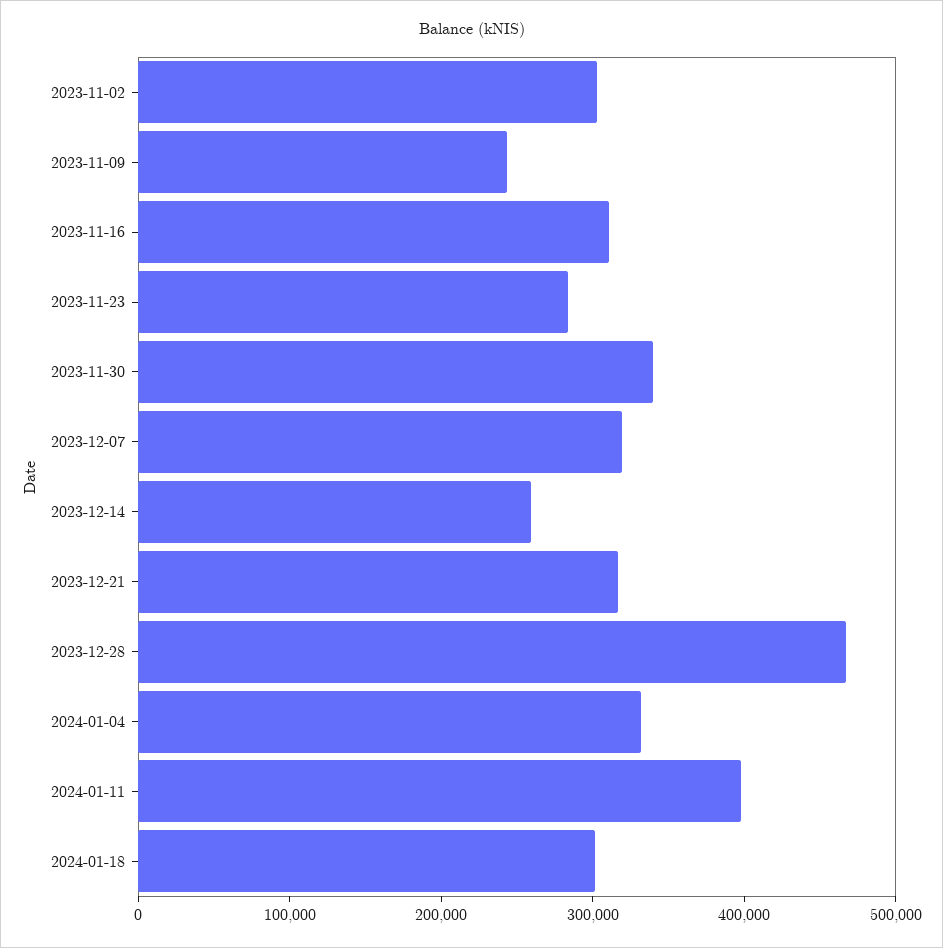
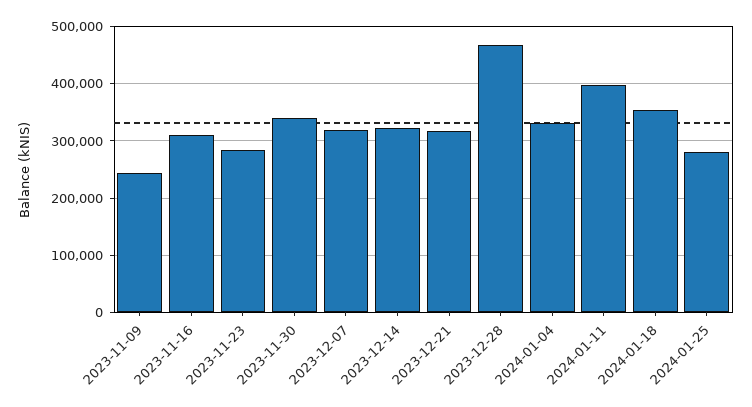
2023-11-02: 300000 -> none
2023-12-14: 260000 -> 320000
2024-01-18: 300000 -> 360000
2024-01-25: none -> 280000

